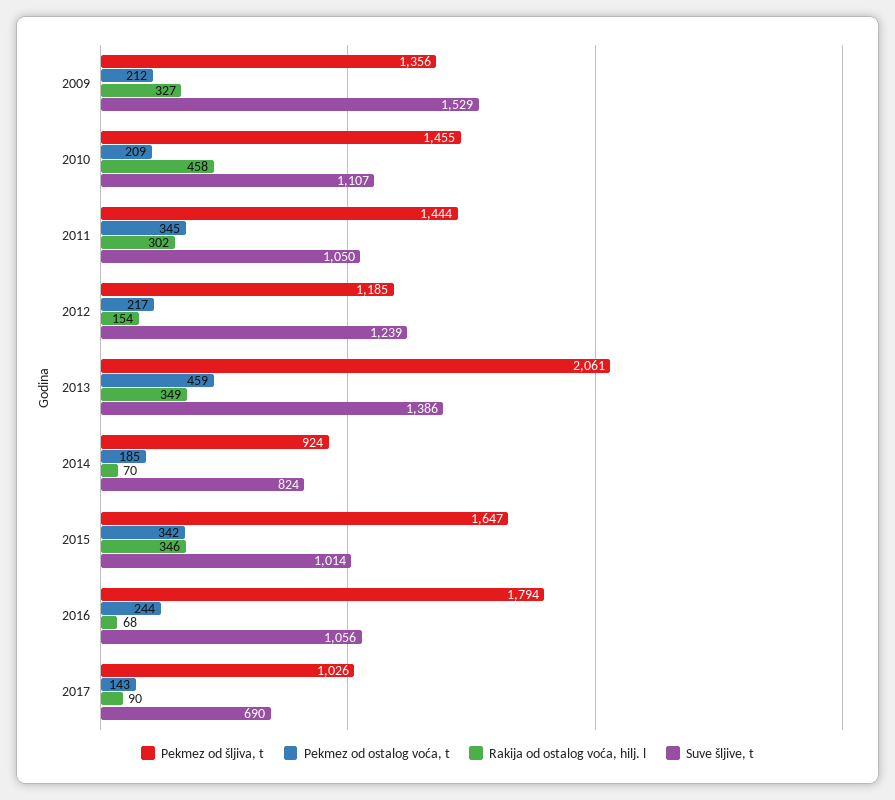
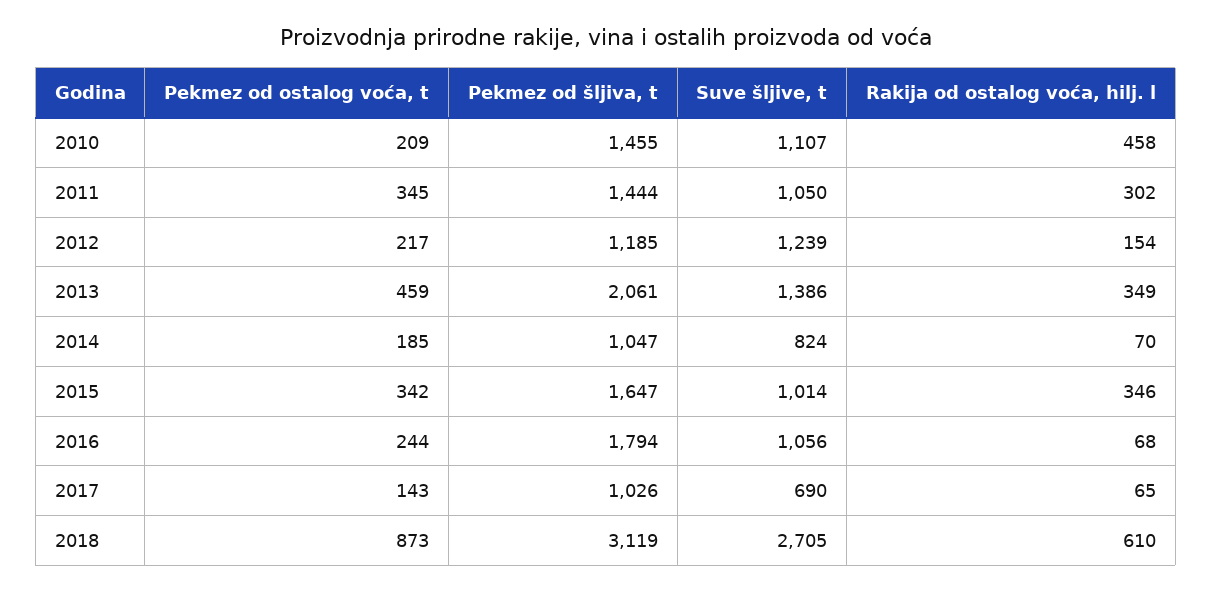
Pekmez od šljiva, t, 2009: 1356 -> none
Pekmez od ostalog voća, t, 2009: 212 -> none
Rakija od ostalog voća, hilj. l, 2009: 327 -> none
Suve šljive, t, 2009: 1529 -> none
Pekmez od šljiva, t, 2014: 924 -> 1047
Rakija od ostalog voća, hilj. l, 2017: 90 -> 65
Pekmez od ostalog voća, t, 2018: none -> 873
Pekmez od šljiva, t, 2018: none -> 3119
Suve šljive, t, 2018: none -> 2705
Rakija od ostalog voća, hilj. l, 2018: none -> 610

